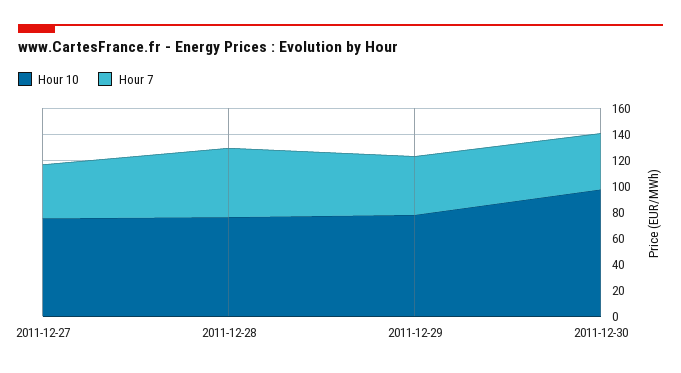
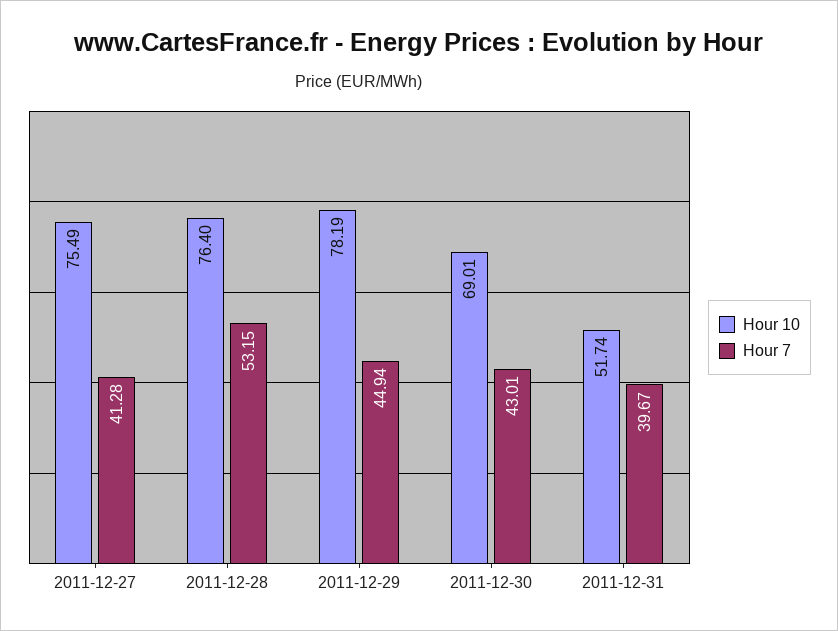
Hour 10, 2011-12-30: 100 -> 69.01
Hour 10, 2011-12-31: none -> 51.74
Hour 7, 2011-12-31: none -> 39.67

